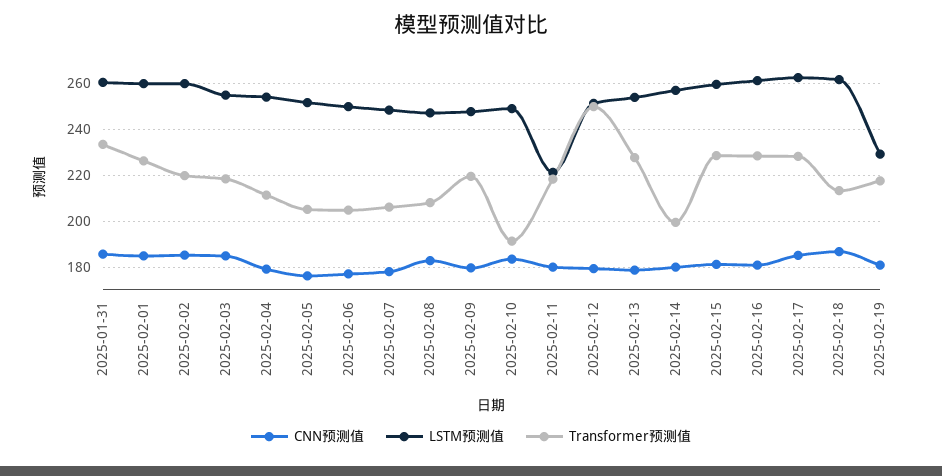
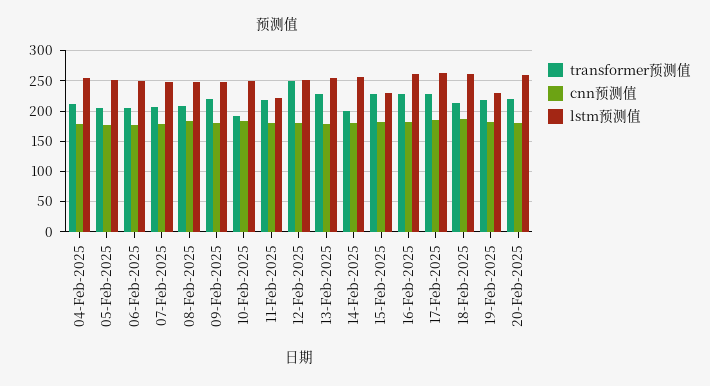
CNN预测值, 2025-01-31: 185 -> none
LSTM预测值, 2025-01-31: 260 -> none
Transformer预测值, 2025-01-31: 235 -> none
CNN预测值, 2025-02-01: 185 -> none
LSTM预测值, 2025-02-01: 260 -> none
Transformer预测值, 2025-02-01: 225 -> none
CNN预测值, 2025-02-02: 185 -> none
LSTM预测值, 2025-02-02: 260 -> none
Transformer预测值, 2025-02-02: 220 -> none
CNN预测值, 2025-02-03: 185 -> none
LSTM预测值, 2025-02-03: 255 -> none
Transformer预测值, 2025-02-03: 220 -> none
LSTM预测值, 2025-02-15: 260 -> 230
Transformer预测值, 20-Feb-2025: none -> 220
CNN预测值, 20-Feb-2025: none -> 180
LSTM预测值, 20-Feb-2025: none -> 260

